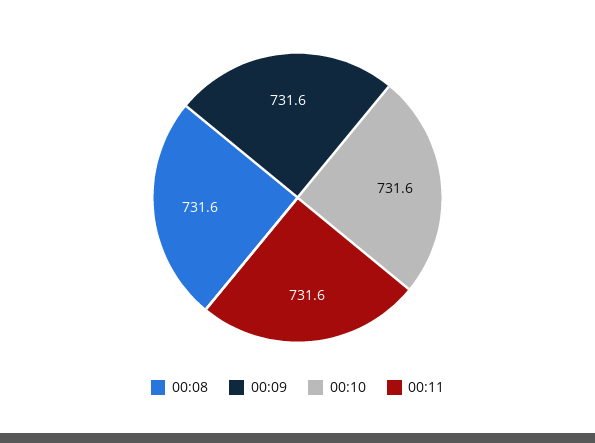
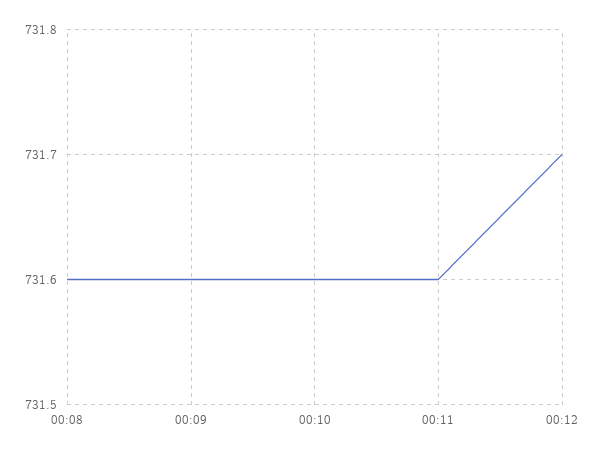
00:12: none -> 731.7

